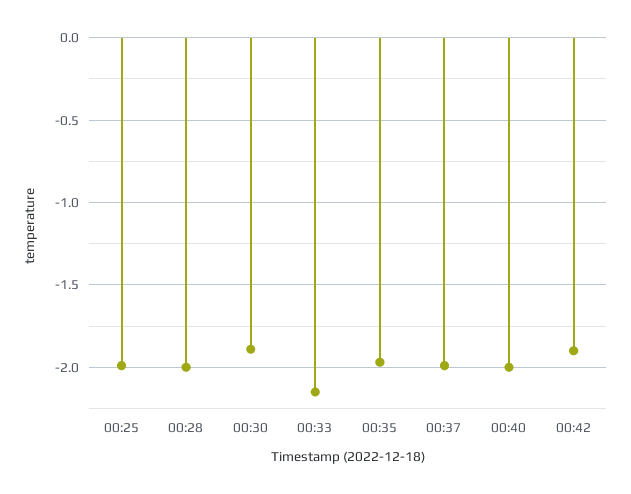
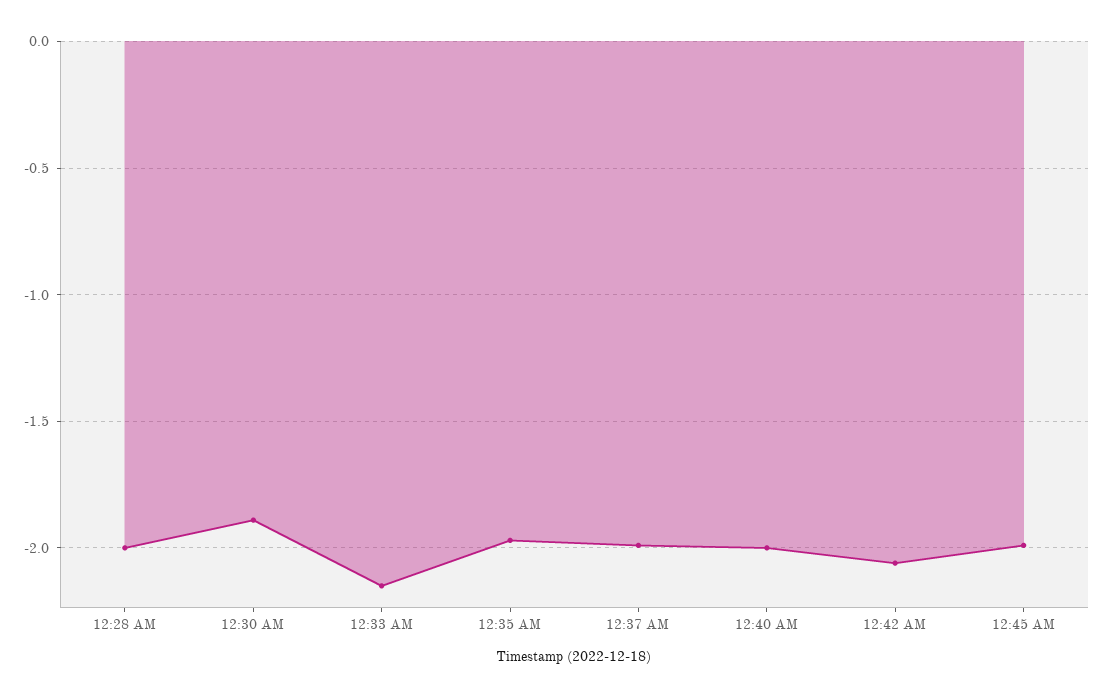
00:25: -2 -> none
00:42: -1.9 -> -2.05
12:45 AM: none -> -2

